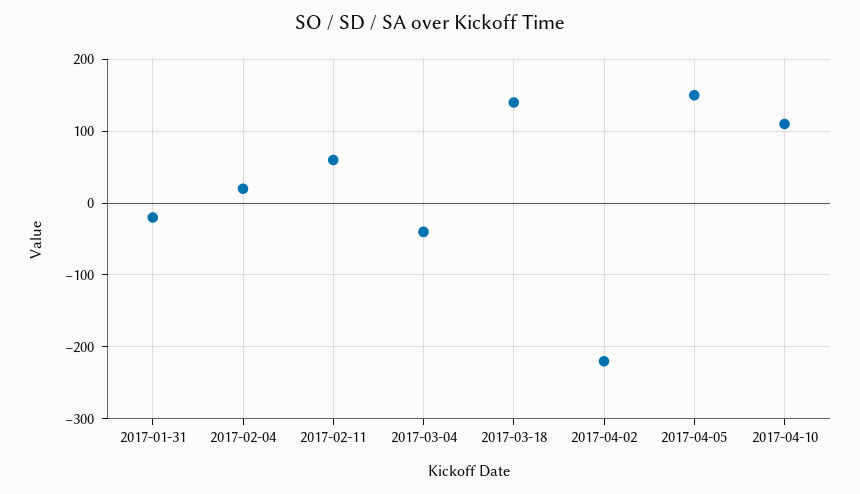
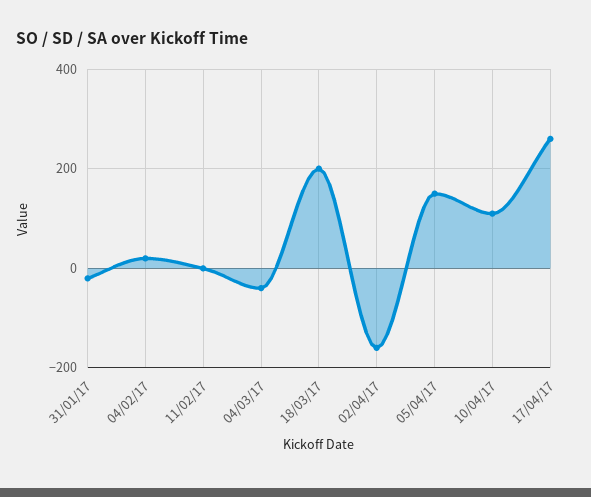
2017-02-11: 60 -> 0
2017-03-18: 140 -> 200
2017-04-02: -220 -> -160
17/04/17: none -> 260

